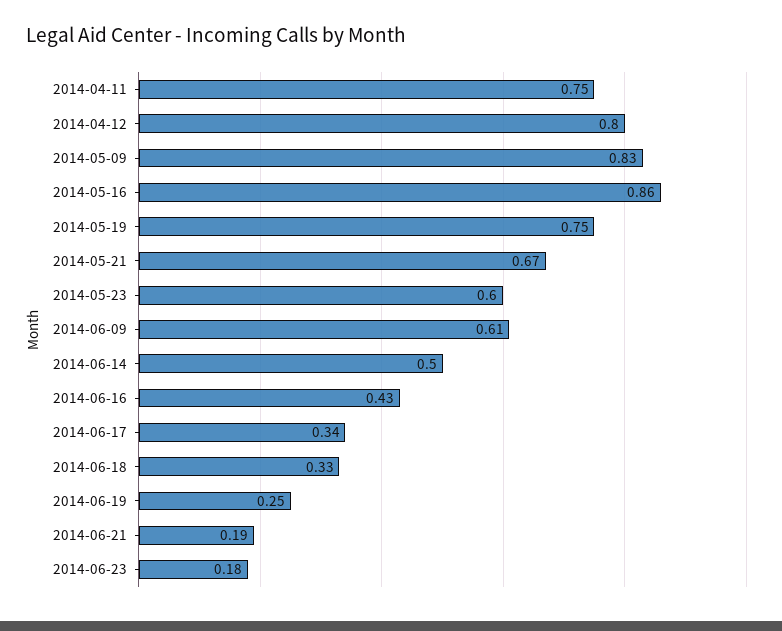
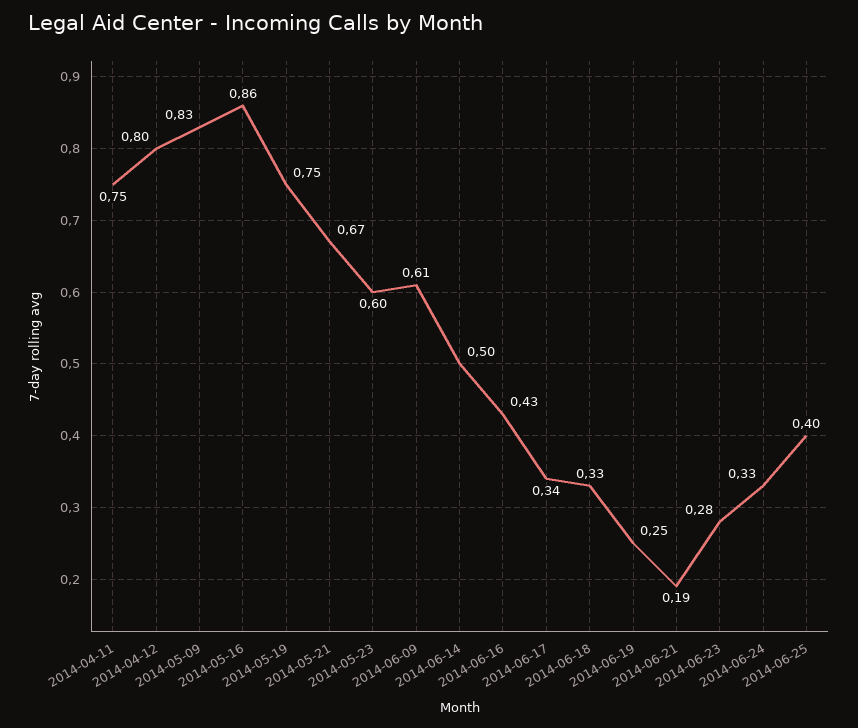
2014-06-23: 0.18 -> 0.28
2014-06-24: none -> 0.33
2014-06-25: none -> 0.4

